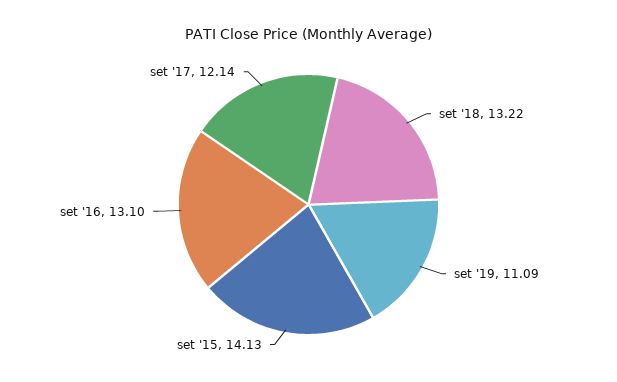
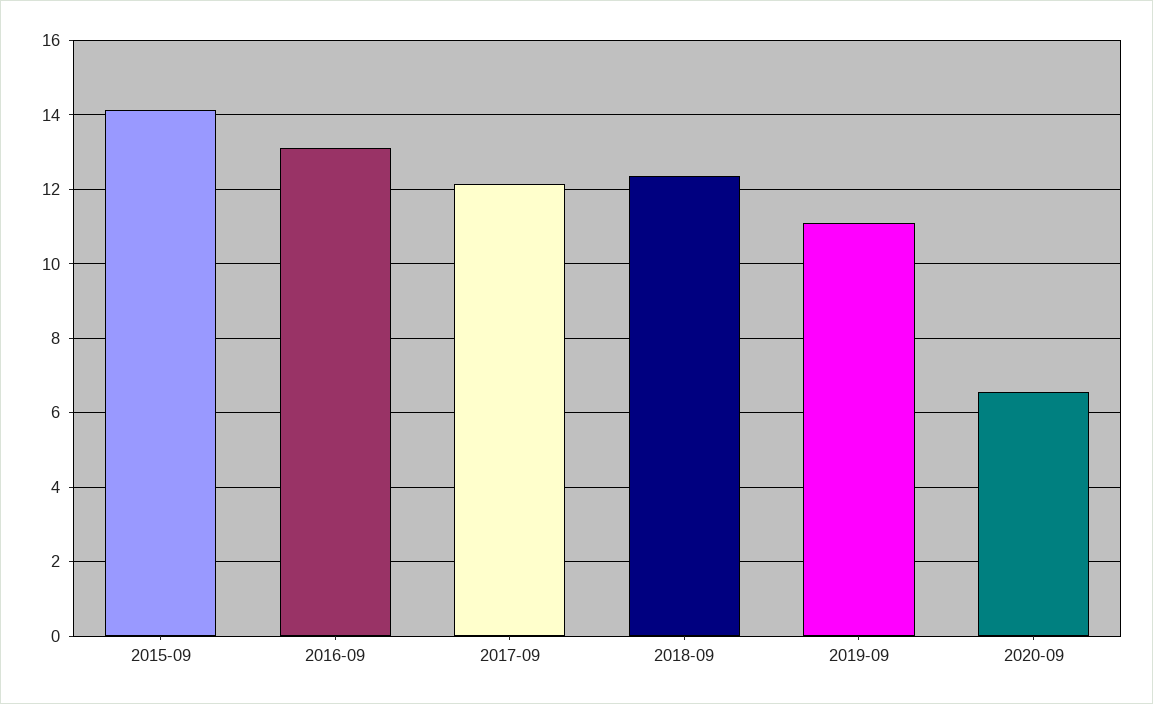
set '18: 13.22 -> 12.4
2020-09: none -> 6.6

